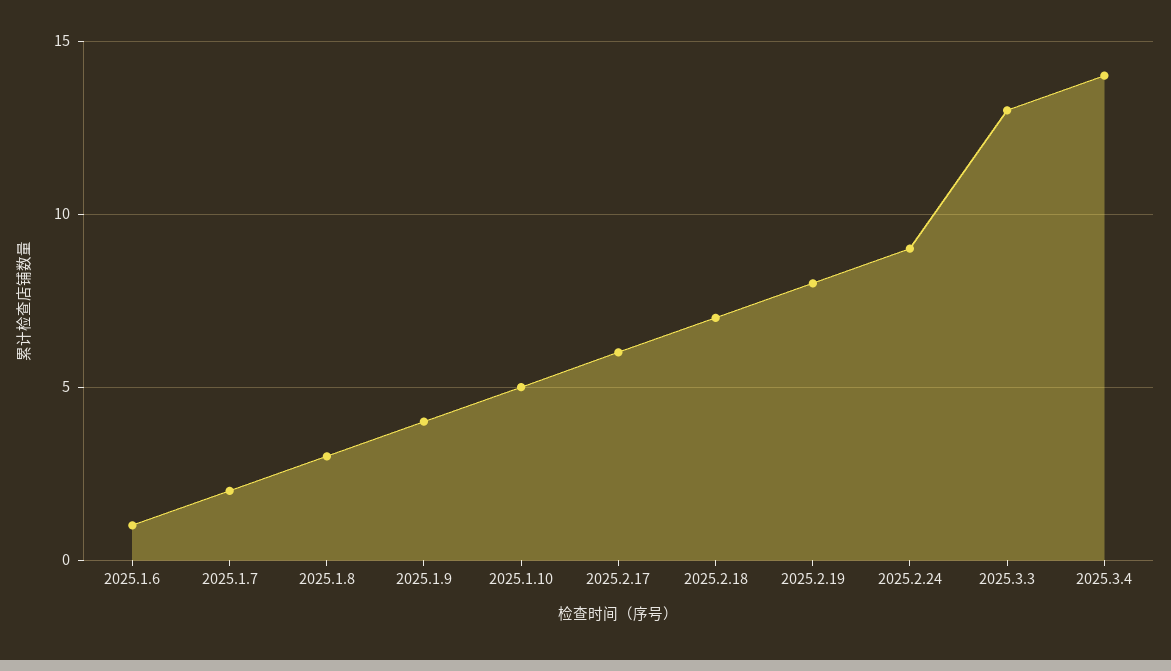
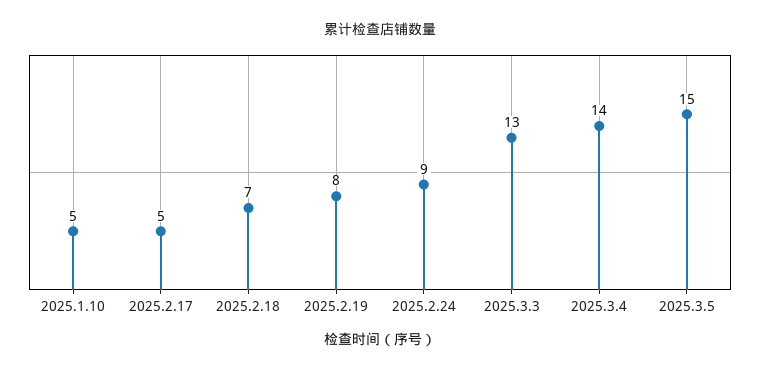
2025.1.6: 1 -> none
2025.1.7: 2 -> none
2025.1.8: 3 -> none
2025.1.9: 4 -> none
2025.2.17: 6 -> 5
2025.3.5: none -> 15

